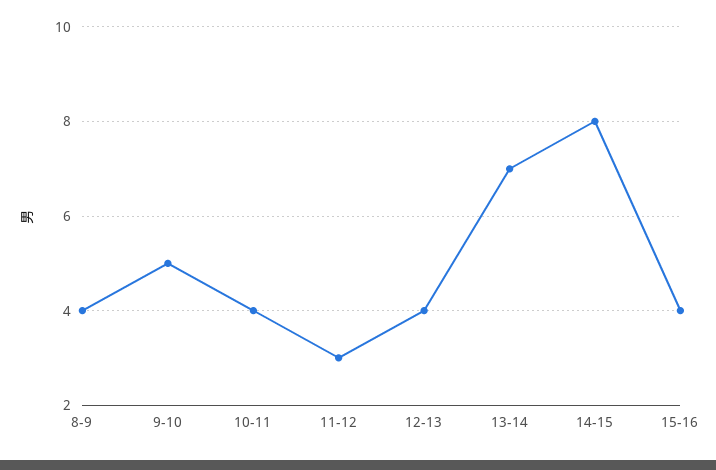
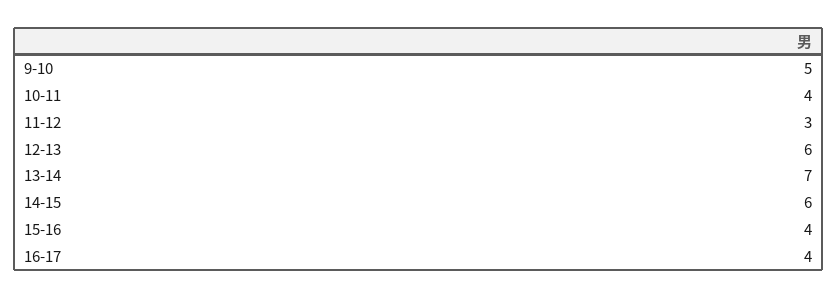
8-9: 4 -> none
12-13: 4 -> 6
14-15: 8 -> 6
16-17: none -> 4

